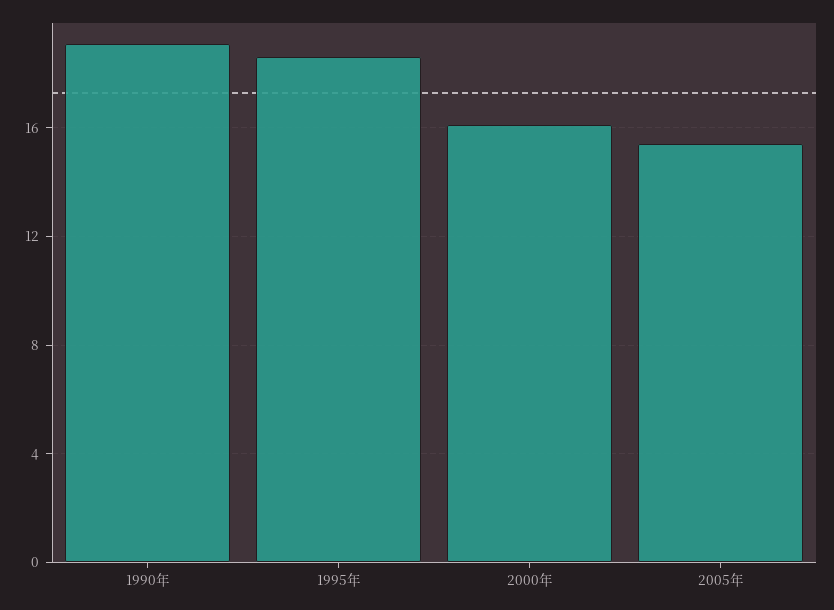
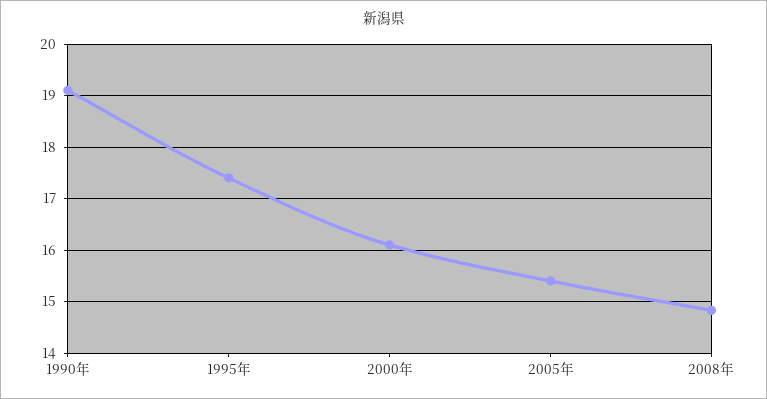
1995年: 18.5 -> 17.4
2008年: none -> 14.8

